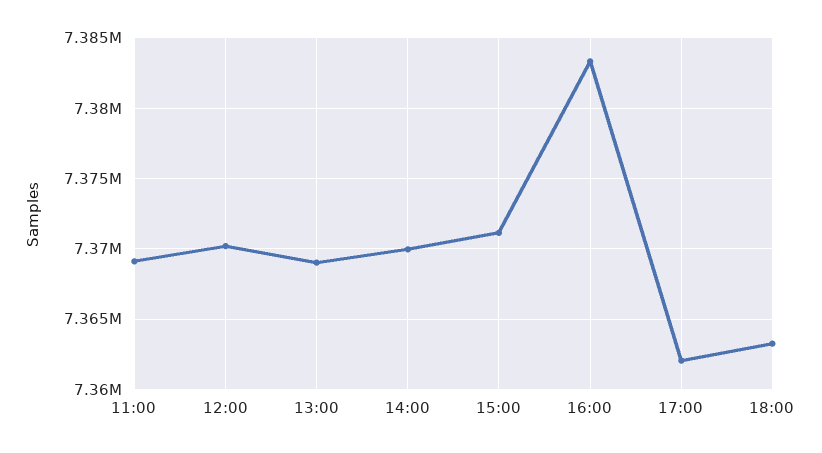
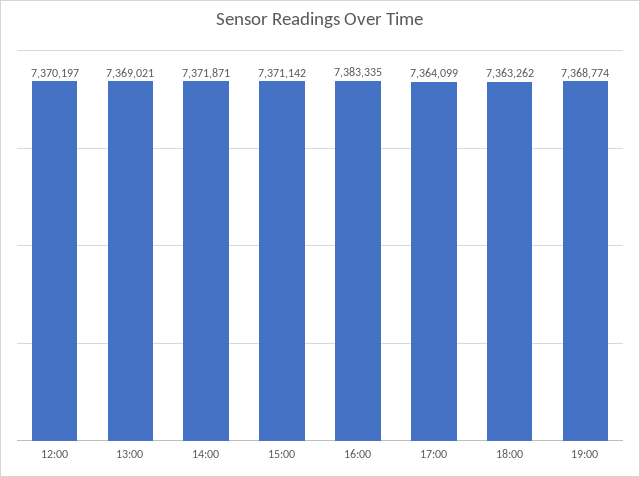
11:00: 7369000 -> none
14:00: 7370000 -> 7371871
17:00: 7362000 -> 7364099
19:00: none -> 7368774

